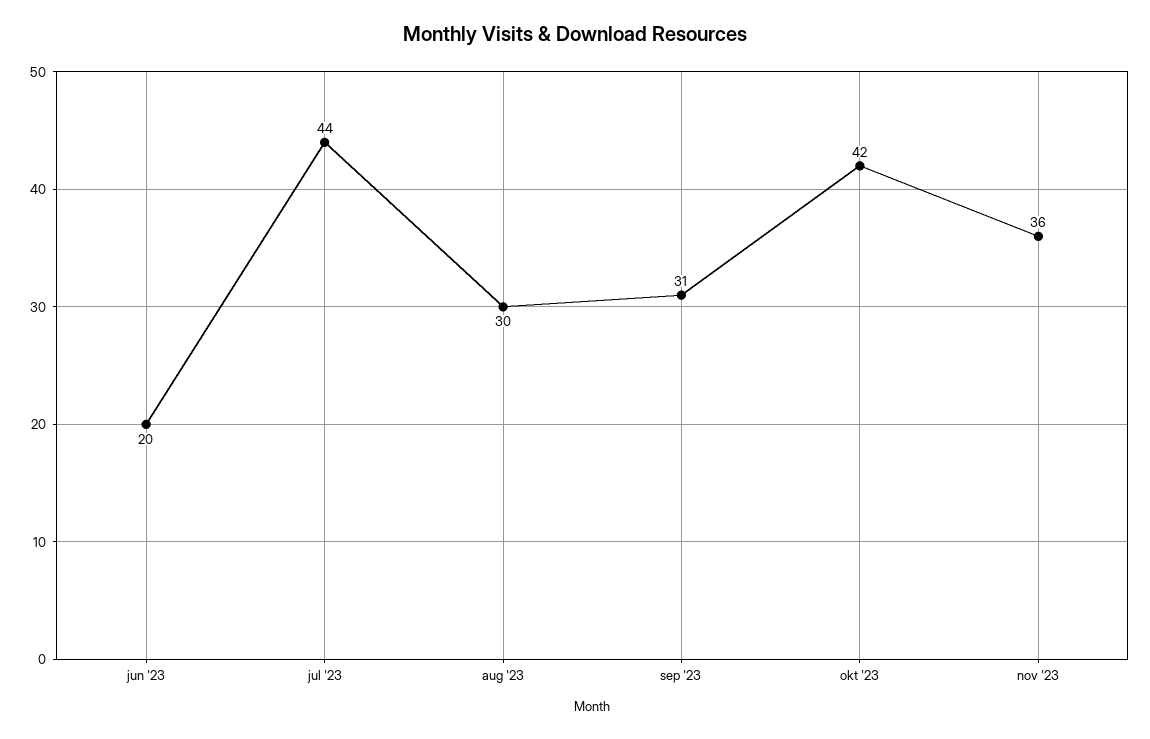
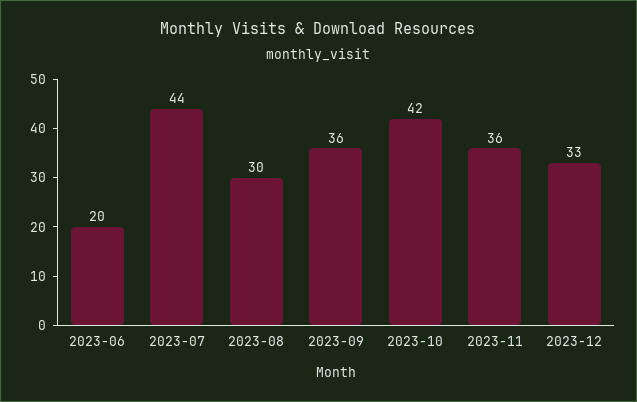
sep '23: 31 -> 36
2023-12: none -> 33

